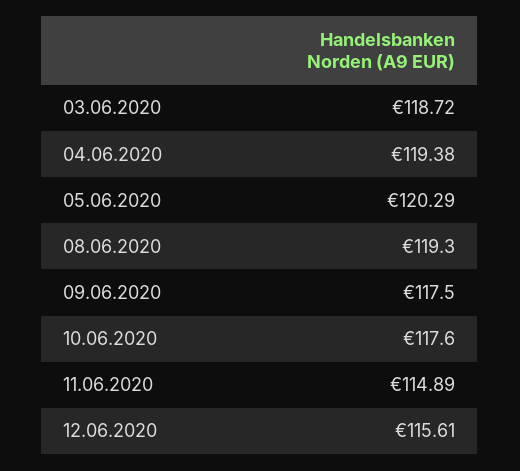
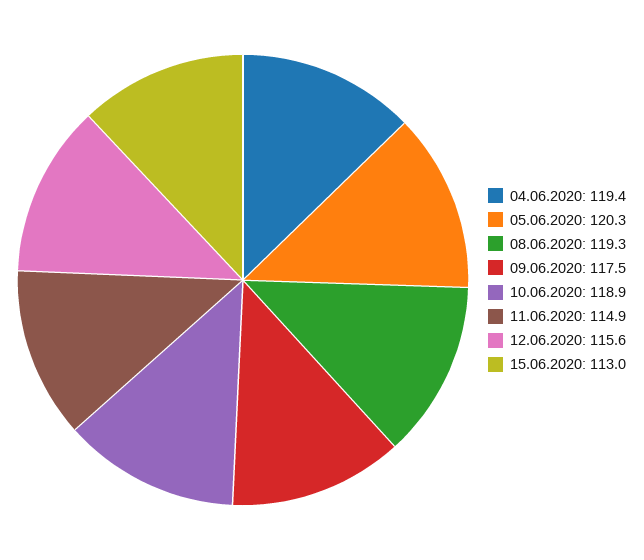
03.06.2020: 118.72 -> none
10.06.2020: 117.6 -> 118.9
15.06.2020: none -> 113

